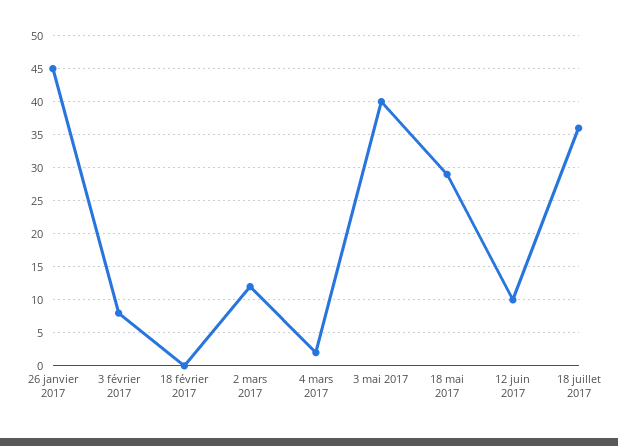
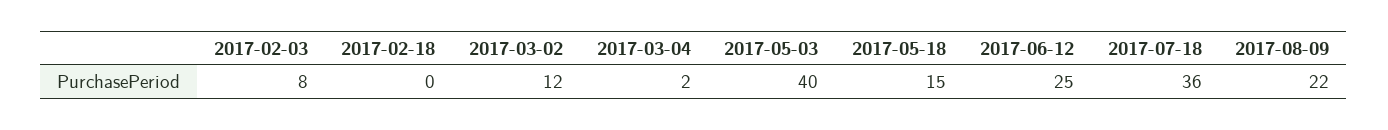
26 janvier 2017: 45 -> none
18 mai 2017: 29 -> 15
12 juin 2017: 10 -> 25
2017-08-09: none -> 22

